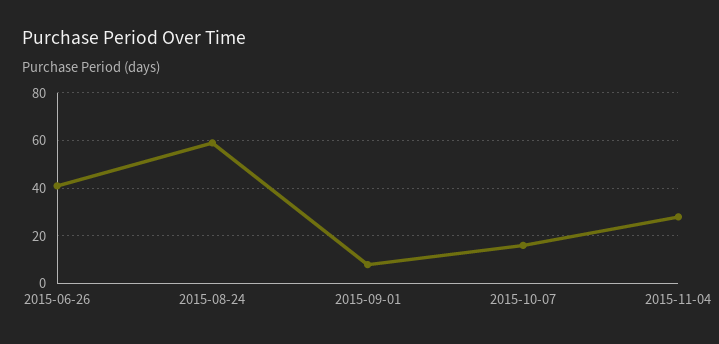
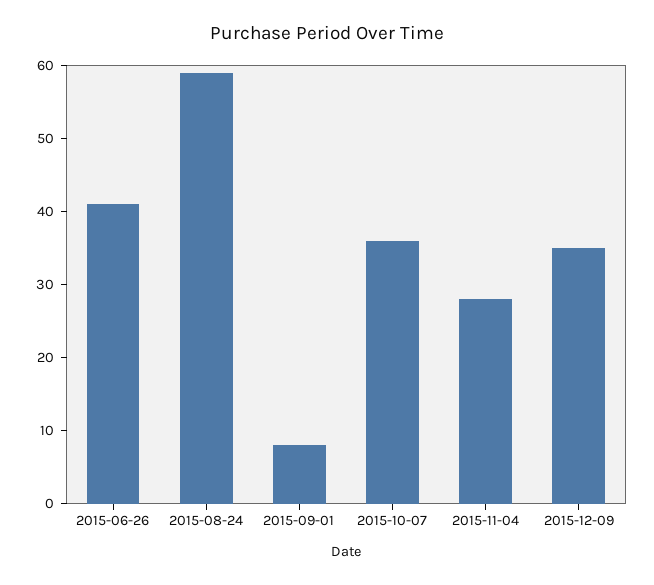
2015-10-07: 15 -> 35
2015-12-09: none -> 35

